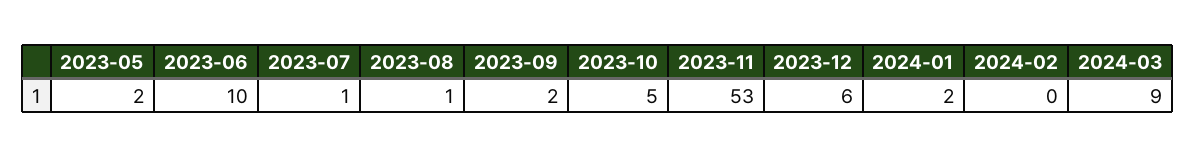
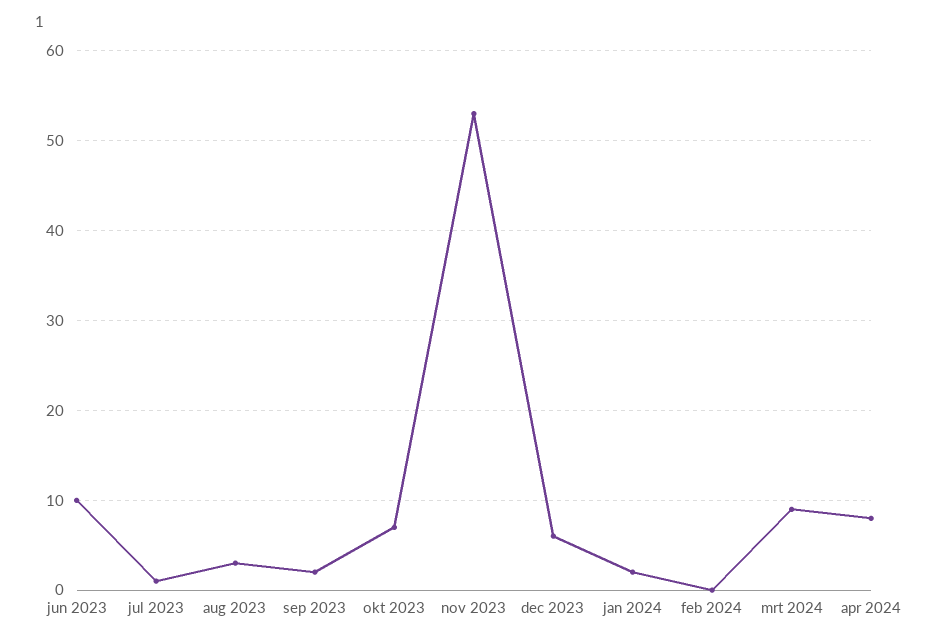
2023-05: 2 -> none
2023-08: 1 -> 3
2023-10: 5 -> 7
apr 2024: none -> 8

